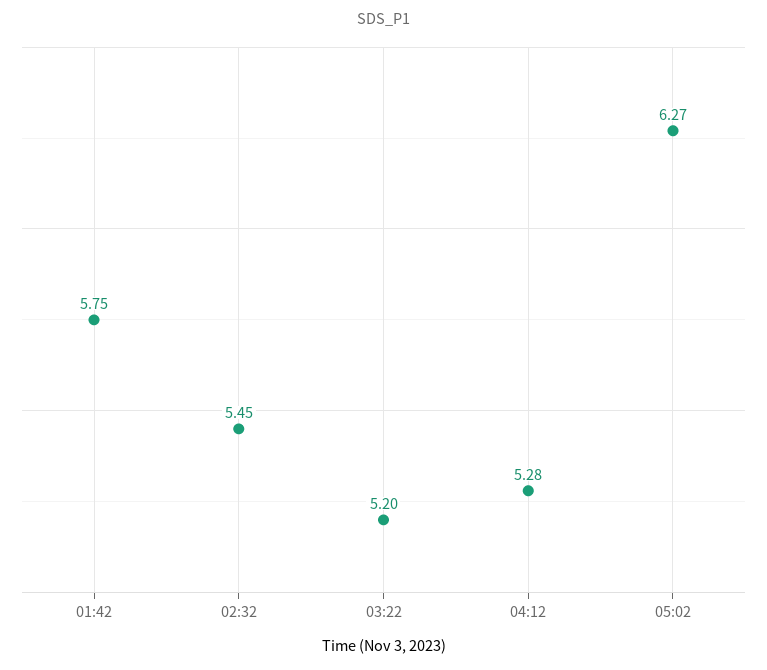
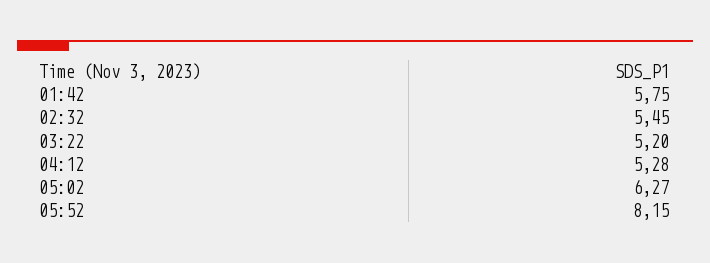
05:52: none -> 8.15

